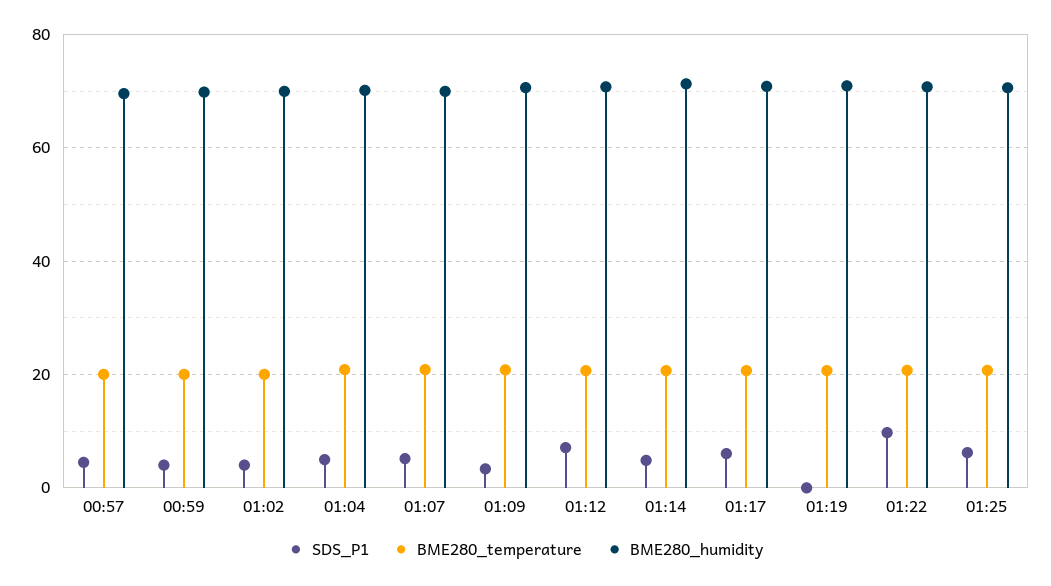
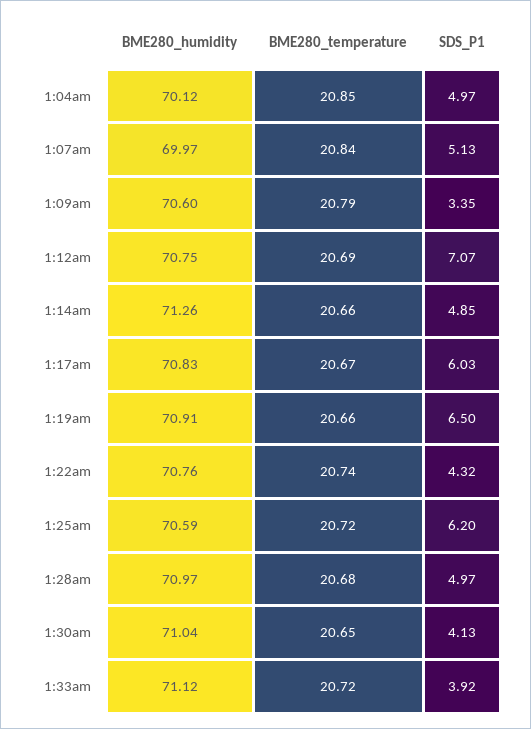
SDS_P1, 00:57: 4 -> none
BME280_temperature, 00:57: 20 -> none
BME280_humidity, 00:57: 70 -> none
SDS_P1, 00:59: 4 -> none
BME280_temperature, 00:59: 20 -> none
BME280_humidity, 00:59: 70 -> none
SDS_P1, 01:02: 4 -> none
BME280_temperature, 01:02: 20 -> none
BME280_humidity, 01:02: 70 -> none
SDS_P1, 01:19: 0 -> 6.5
SDS_P1, 01:22: 10 -> 4.32
BME280_humidity, 1:28am: none -> 70.97
BME280_temperature, 1:28am: none -> 20.68
SDS_P1, 1:28am: none -> 4.97
BME280_humidity, 1:30am: none -> 71.04
BME280_temperature, 1:30am: none -> 20.65
SDS_P1, 1:30am: none -> 4.13
BME280_humidity, 1:33am: none -> 71.12
BME280_temperature, 1:33am: none -> 20.72
SDS_P1, 1:33am: none -> 3.92

